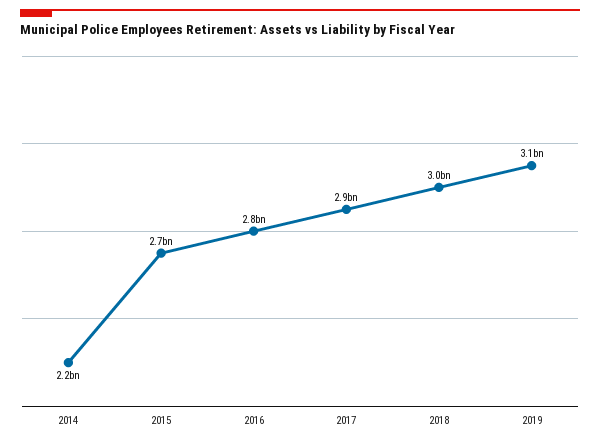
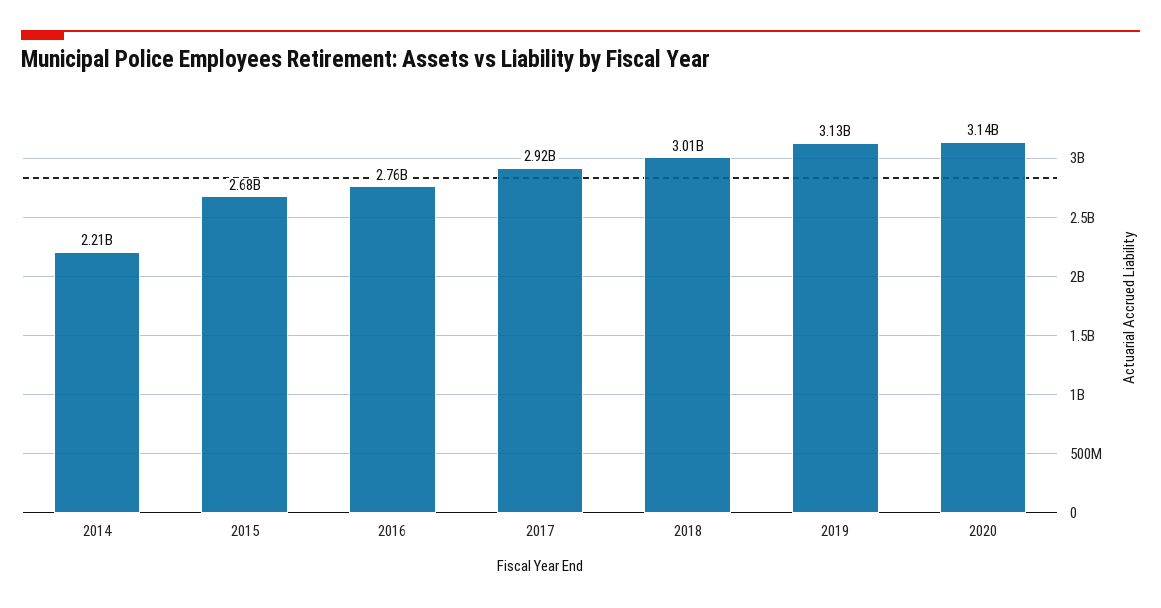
2020: none -> 3140000000

